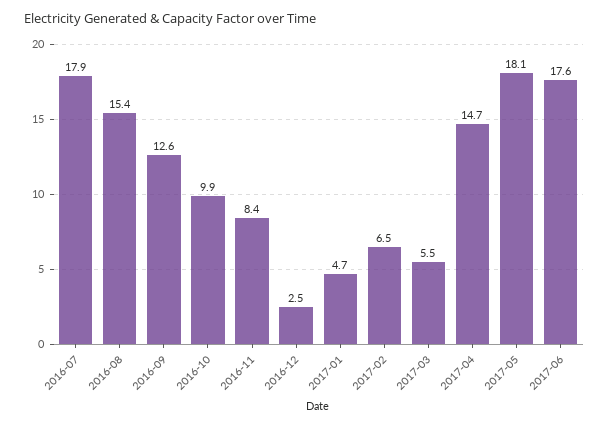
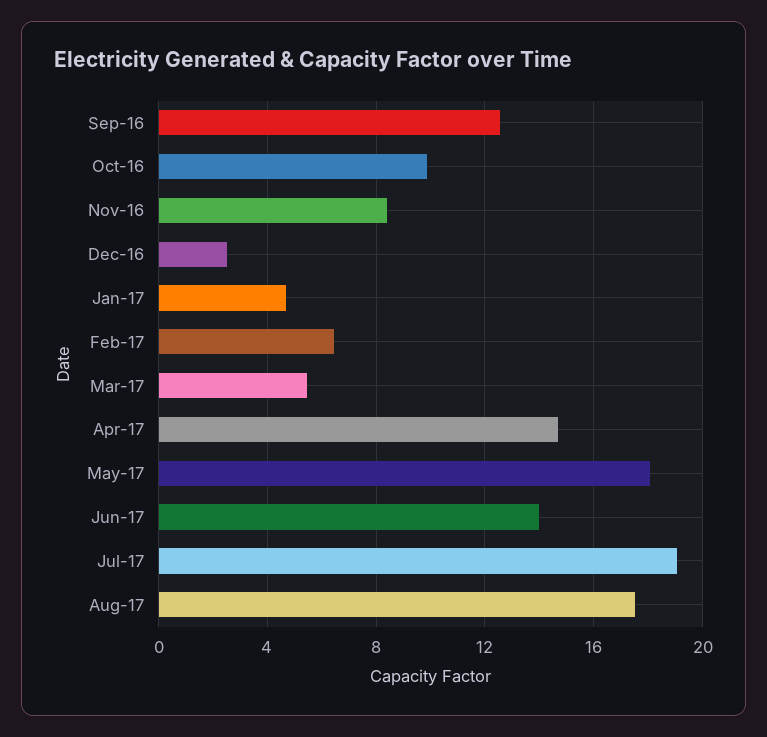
2016-07: 17.9 -> none
2016-08: 15.4 -> none
2017-06: 17.6 -> 14
Jul-17: none -> 19
Aug-17: none -> 17.5

